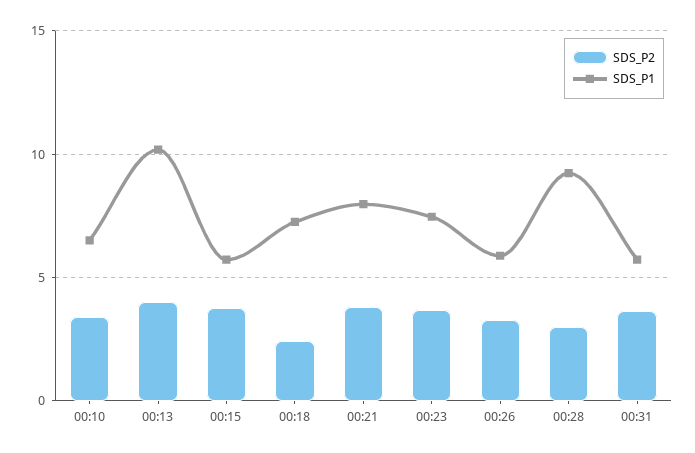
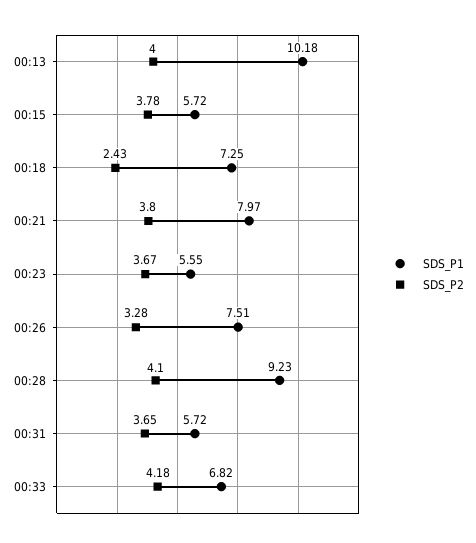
SDS_P2, 00:10: 3.5 -> none
SDS_P1, 00:10: 6.5 -> none
SDS_P1, 00:23: 7.5 -> 5.55
SDS_P1, 00:26: 6 -> 7.51
SDS_P2, 00:28: 3 -> 4.1
SDS_P1, 00:33: none -> 6.82
SDS_P2, 00:33: none -> 4.18

